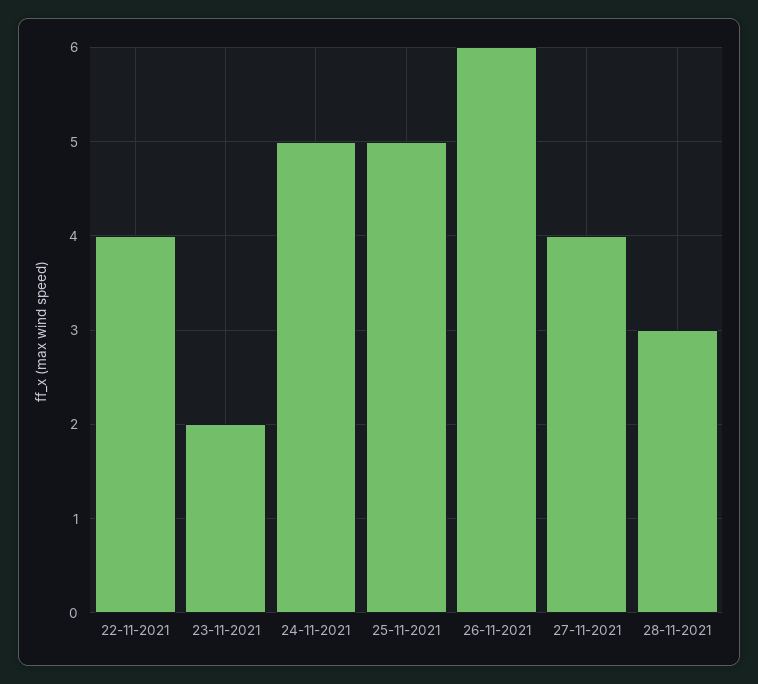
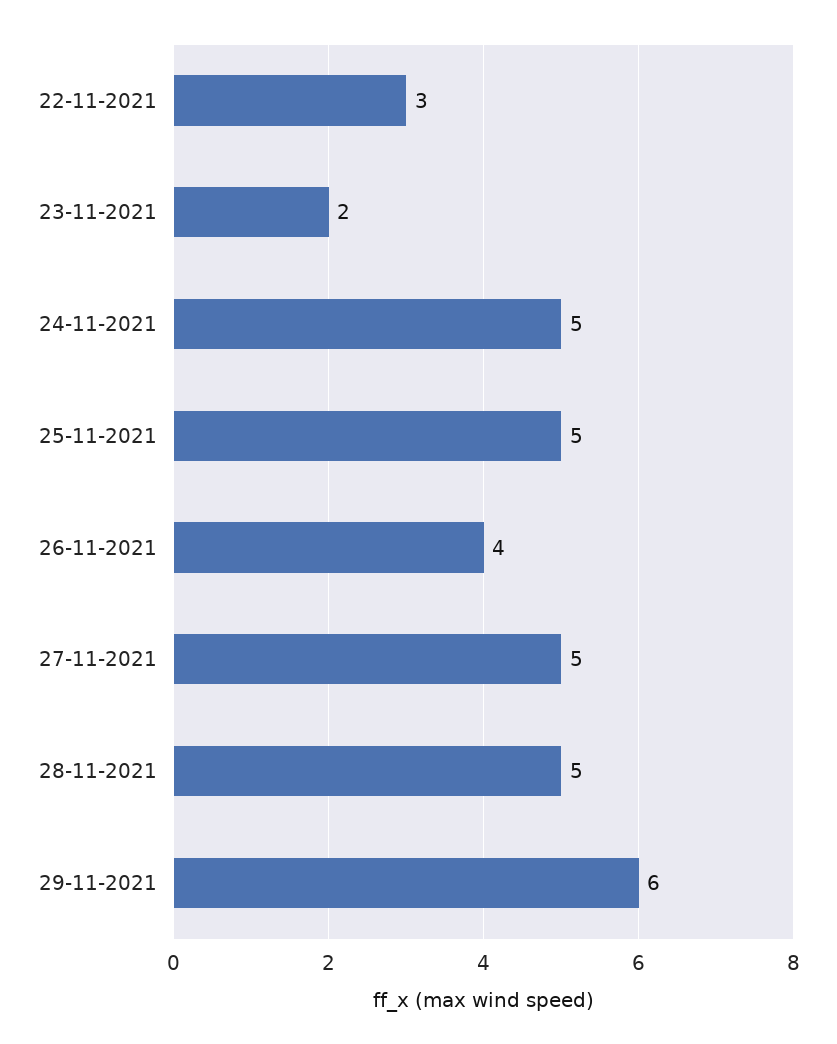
22-11-2021: 4 -> 3
26-11-2021: 6 -> 4
27-11-2021: 4 -> 5
28-11-2021: 3 -> 5
29-11-2021: none -> 6

